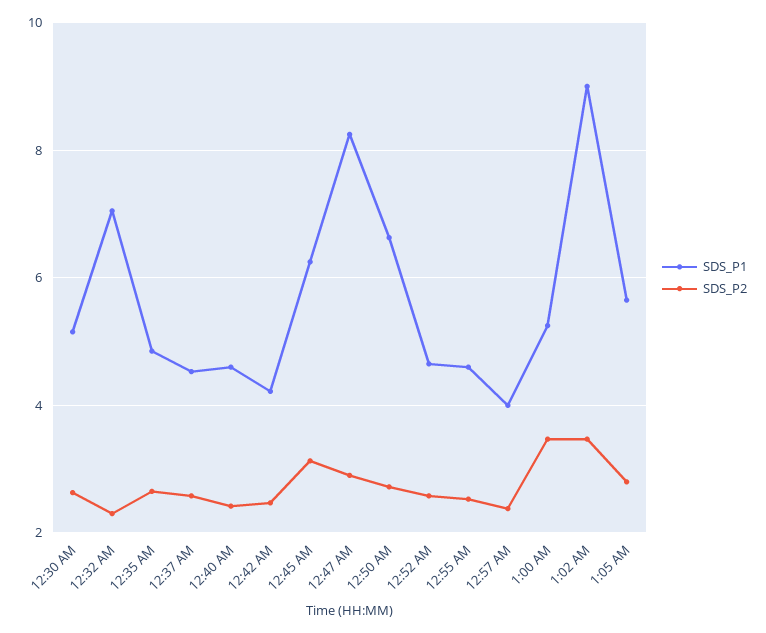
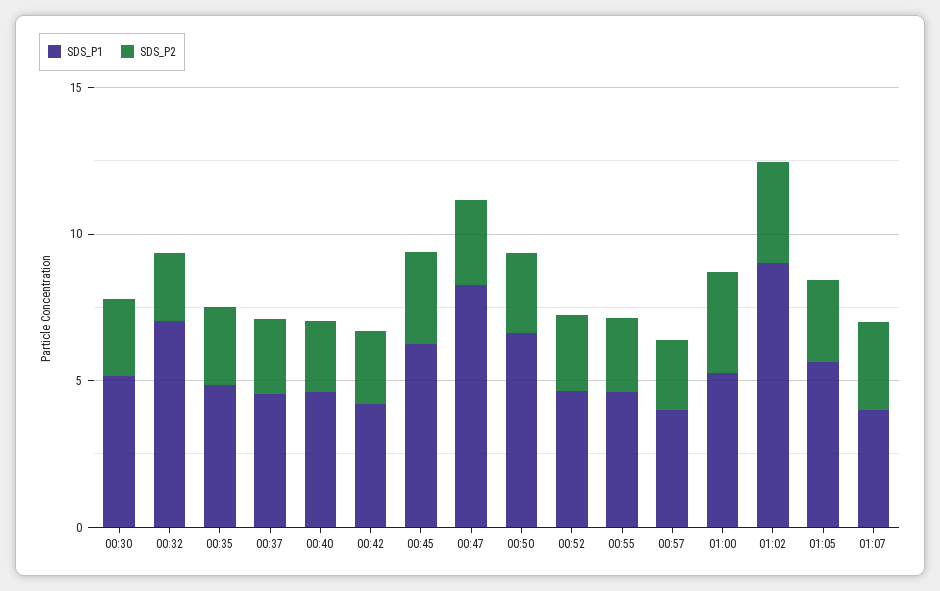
SDS_P1, 01:07: none -> 4
SDS_P2, 01:07: none -> 3

